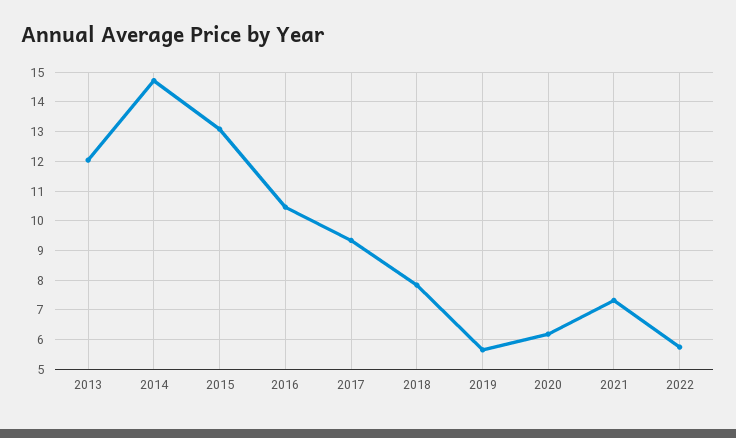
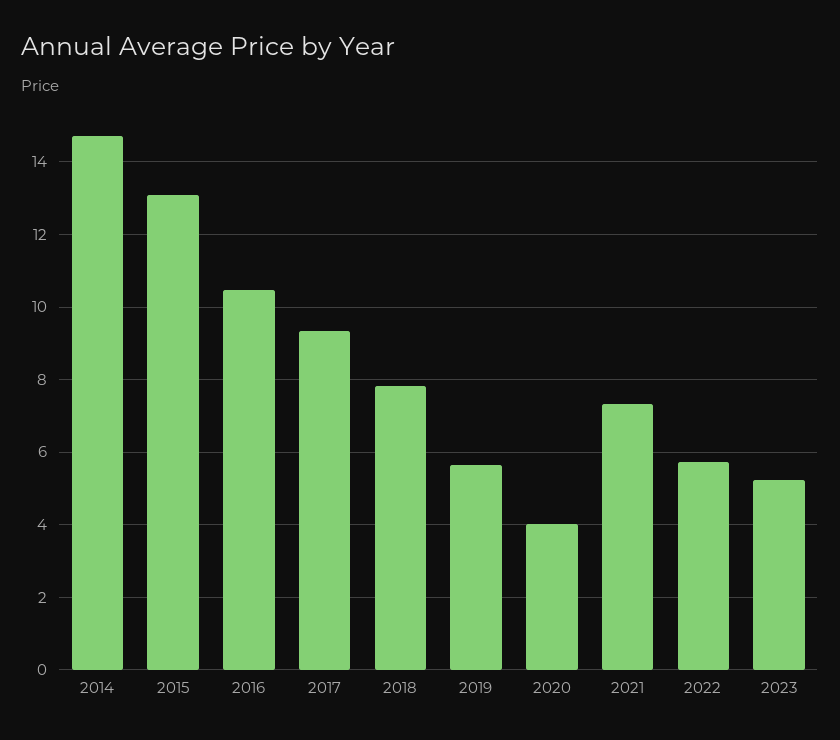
2013: 12 -> none
2020: 6.25 -> 4
2023: none -> 5.2

